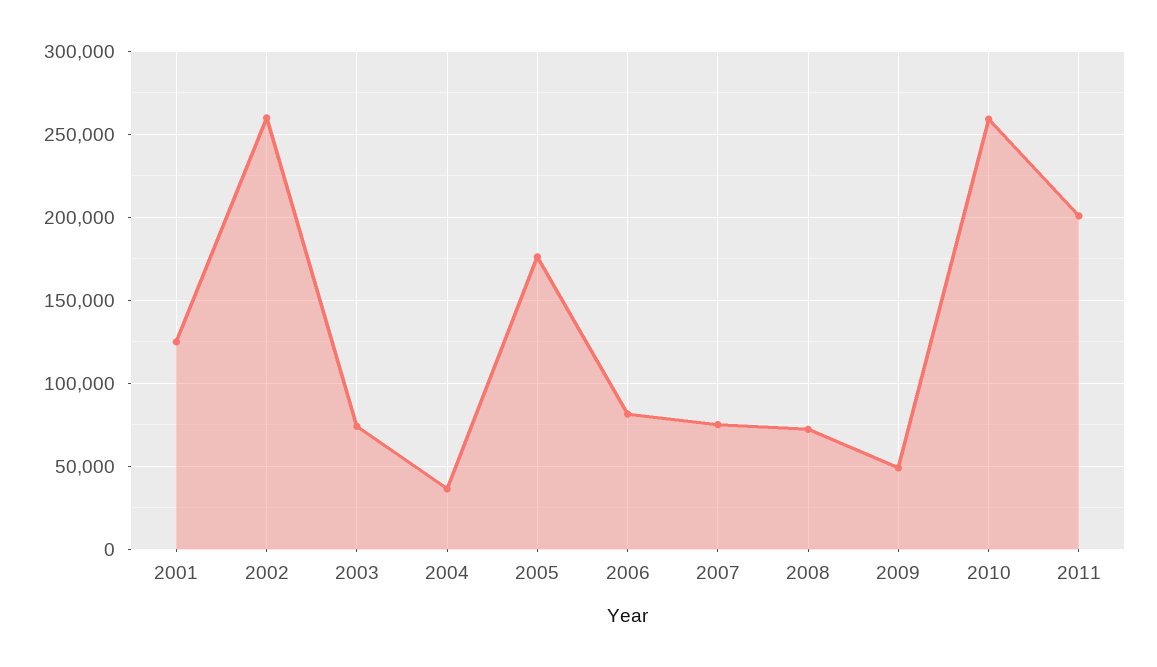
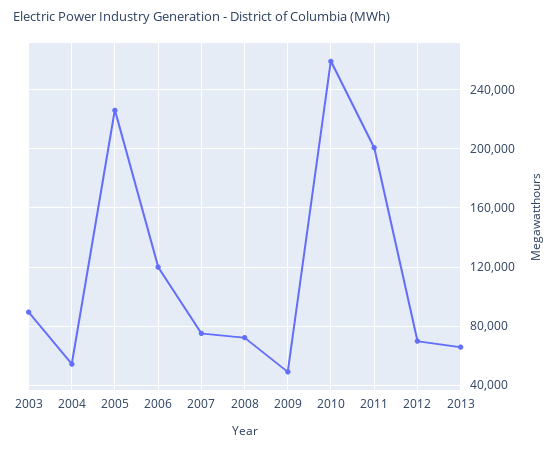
2001: 125000 -> none
2002: 260000 -> none
2003: 75000 -> 90000
2004: 35000 -> 55000
2005: 175000 -> 225000
2006: 80000 -> 120000
2012: none -> 70000
2013: none -> 65000

